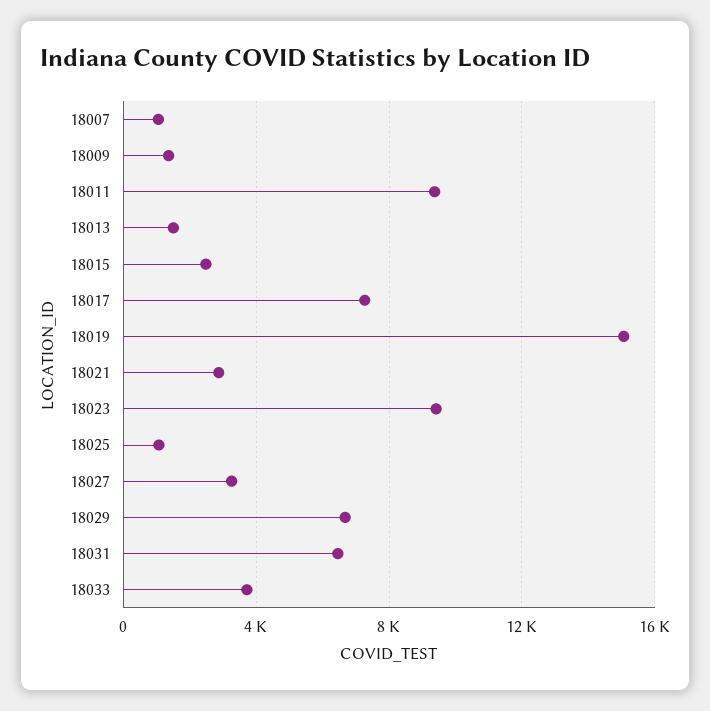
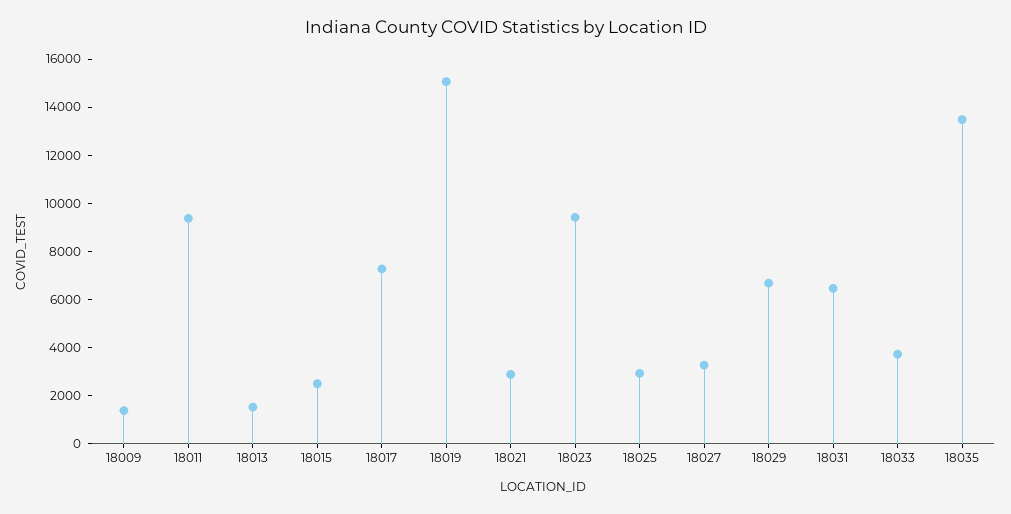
18007: 1000 -> none
18025: 1000 -> 3000
18035: none -> 13500

